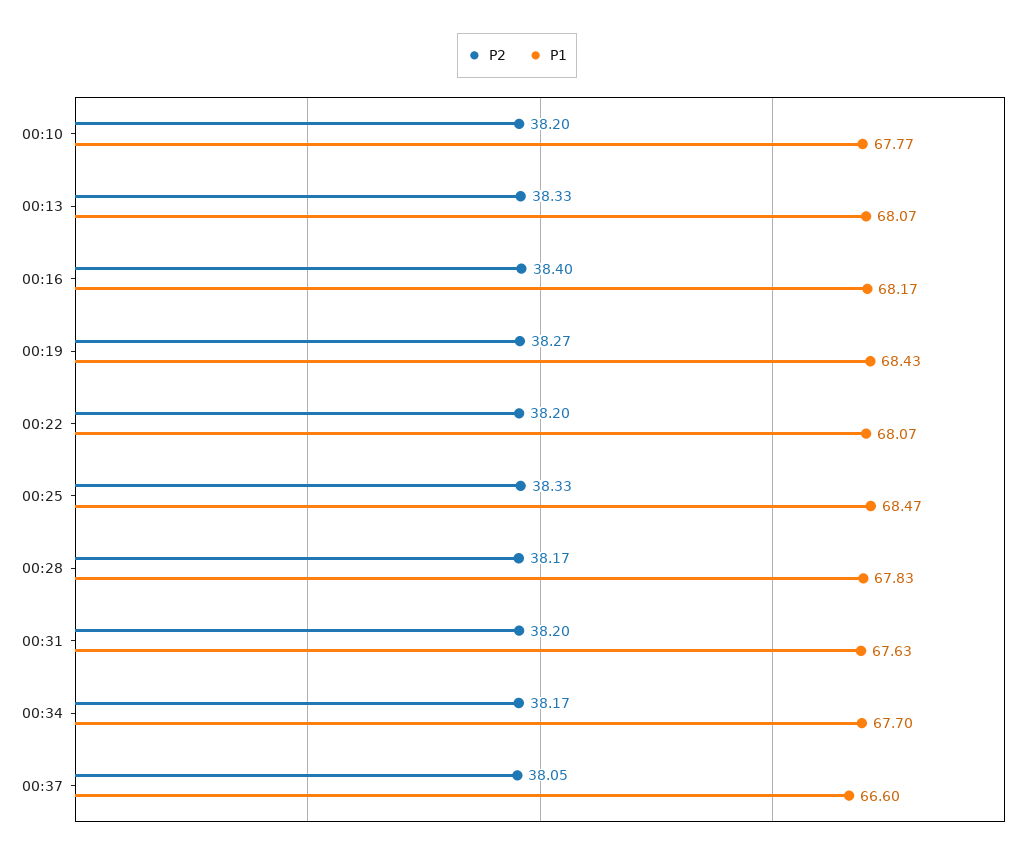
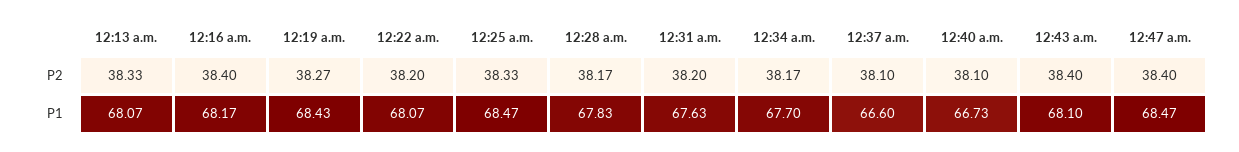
P2, 00:10: 38.2 -> none
P1, 00:10: 67.77 -> none
P2, 00:37: 38.05 -> 38.1
P2, 12:40 a.m.: none -> 38.1
P2, 12:43 a.m.: none -> 38.4
P2, 12:47 a.m.: none -> 38.4
P1, 12:40 a.m.: none -> 66.73
P1, 12:43 a.m.: none -> 68.1
P1, 12:47 a.m.: none -> 68.47

